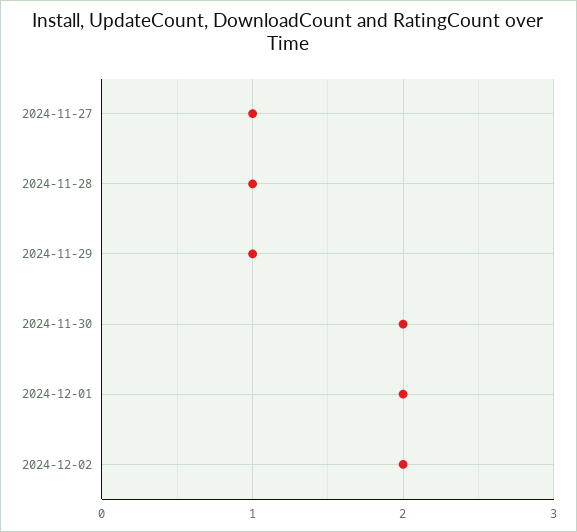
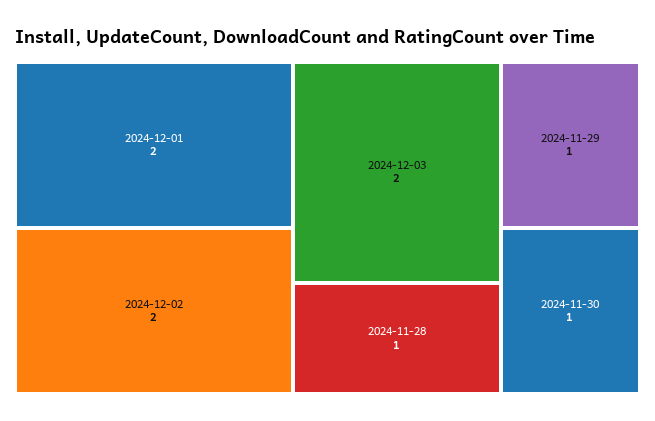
2024-11-27: 1 -> none
2024-11-30: 2 -> 1
2024-12-03: none -> 2

